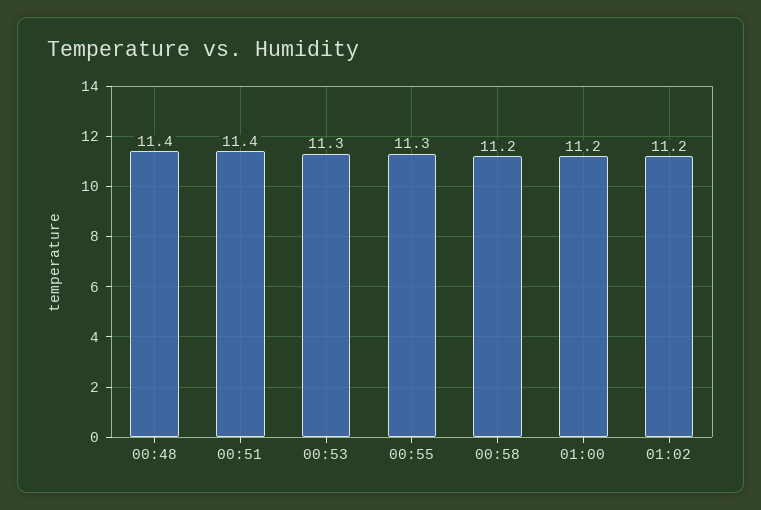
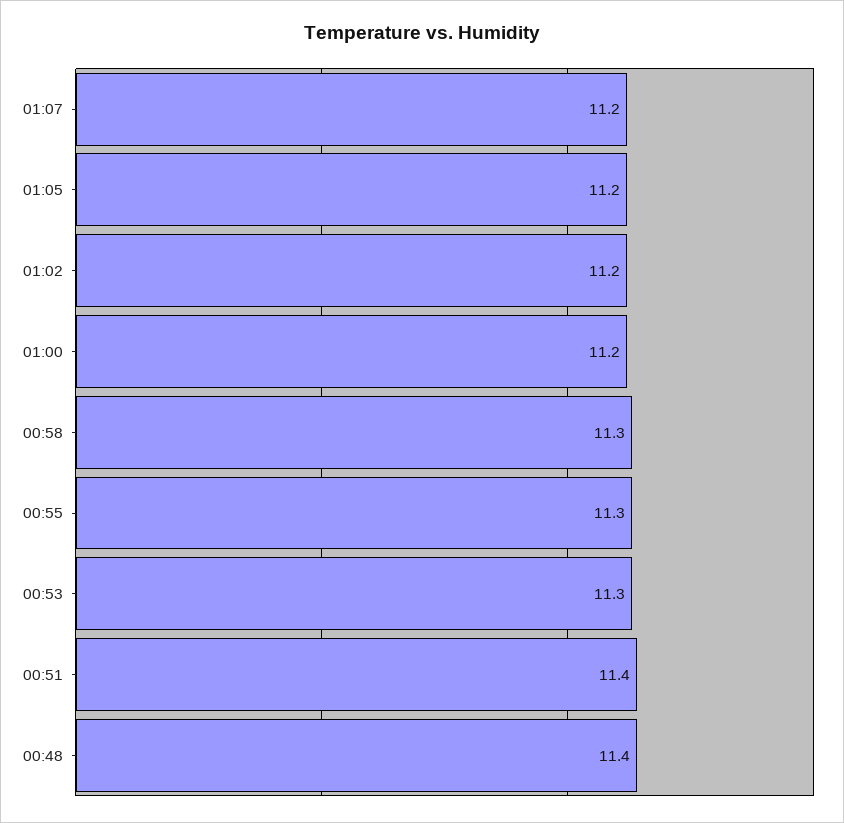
00:58: 11.2 -> 11.3
01:07: none -> 11.2
01:05: none -> 11.2

